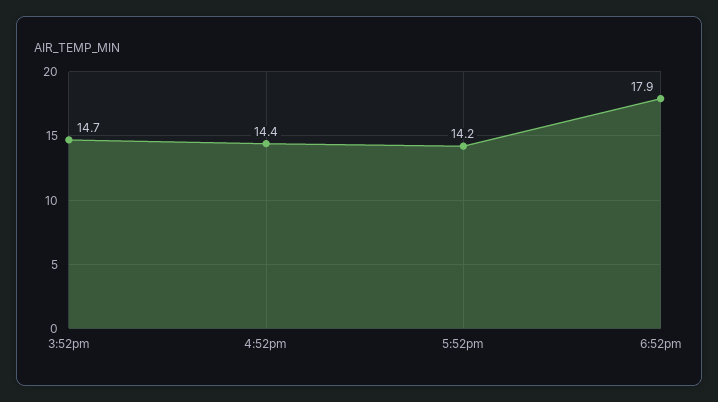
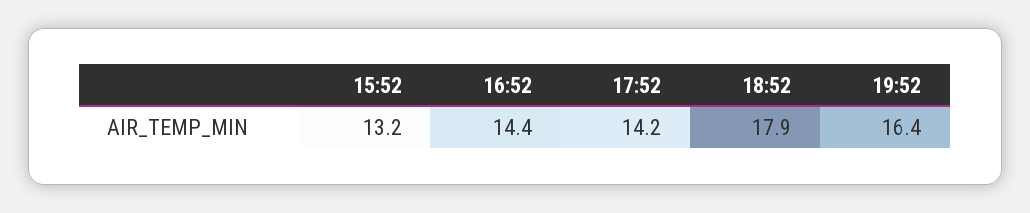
3:52pm: 14.7 -> 13.2
19:52: none -> 16.4

